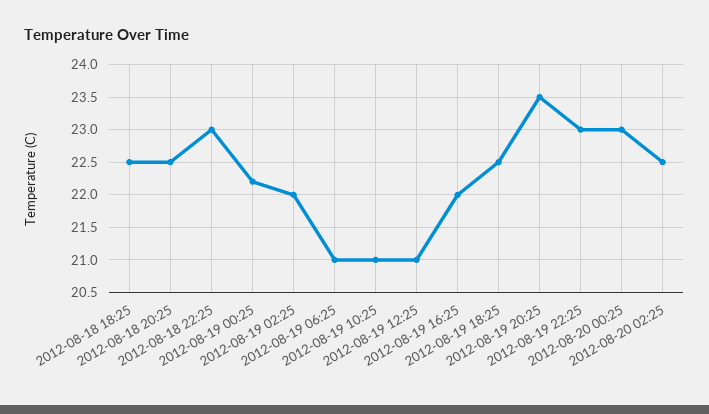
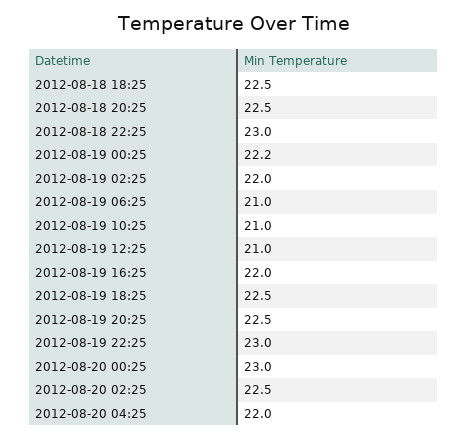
2012-08-19 20:25: 23.5 -> 22.5
2012-08-20 04:25: none -> 22

